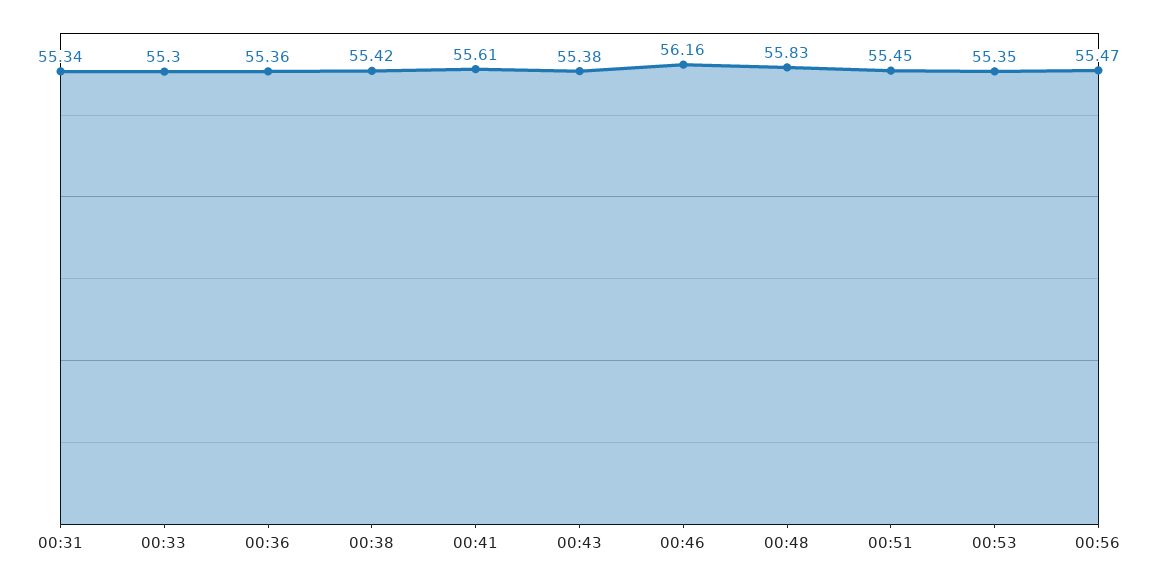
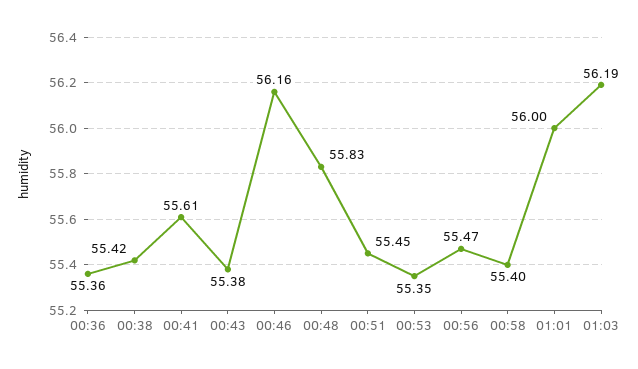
00:31: 55.34 -> none
00:33: 55.3 -> none
00:58: none -> 55.4
01:01: none -> 56
01:03: none -> 56.19

